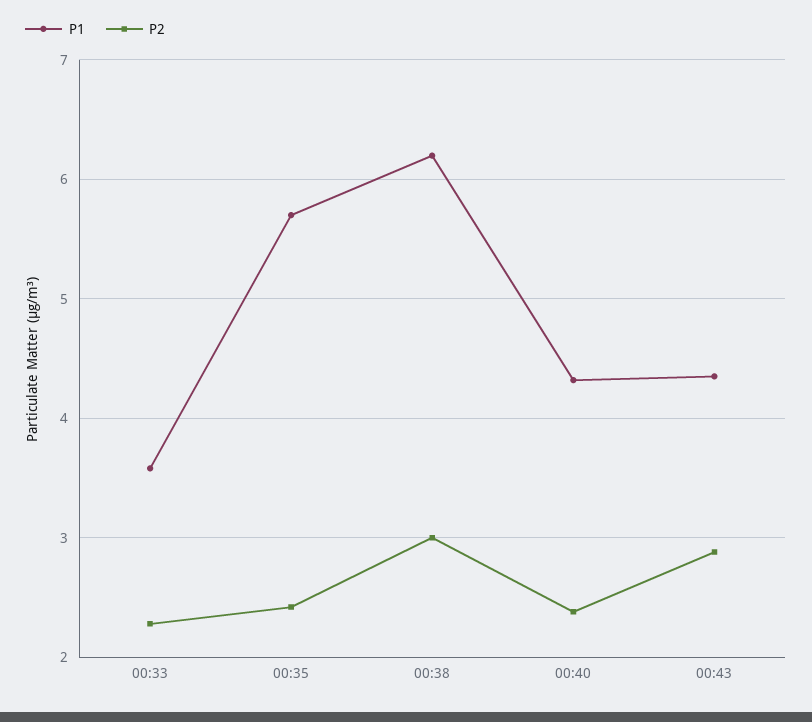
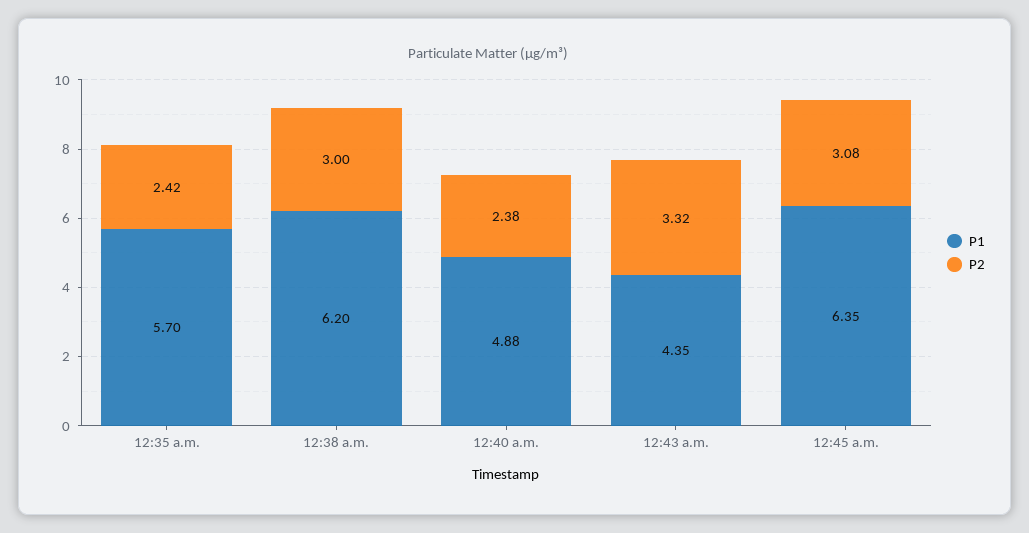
P1, 00:33: 3.6 -> none
P2, 00:33: 2.3 -> none
P1, 00:40: 4.3 -> 4.88
P2, 00:43: 2.9 -> 3.32
P1, 12:45 a.m.: none -> 6.35
P2, 12:45 a.m.: none -> 3.08

